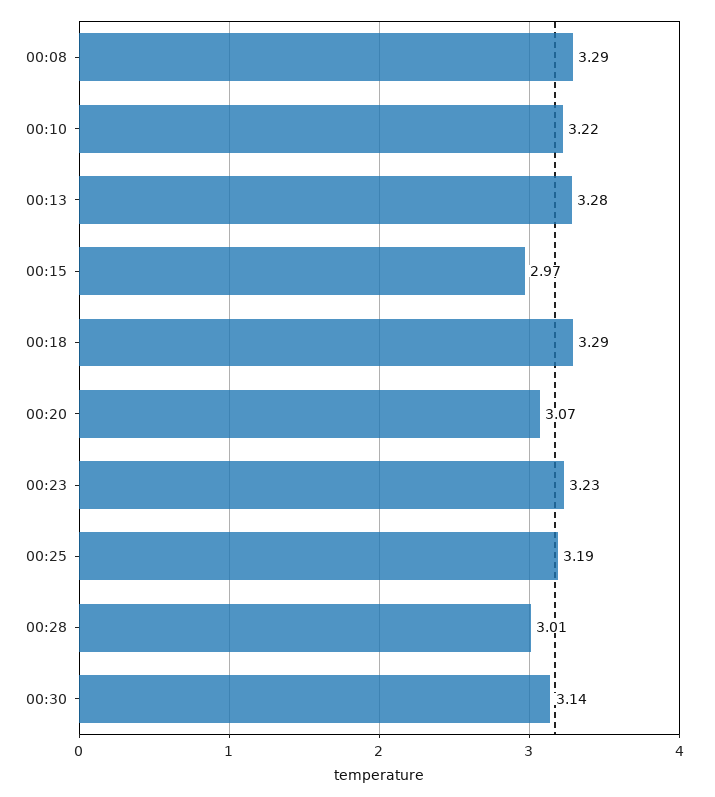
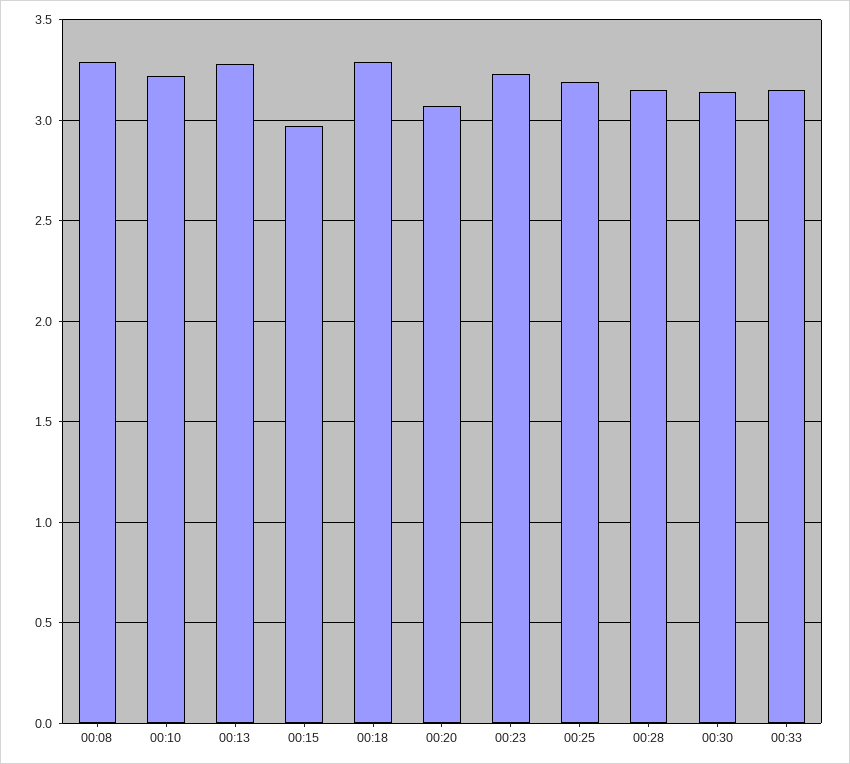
00:28: 3.01 -> 3.15
00:33: none -> 3.15

